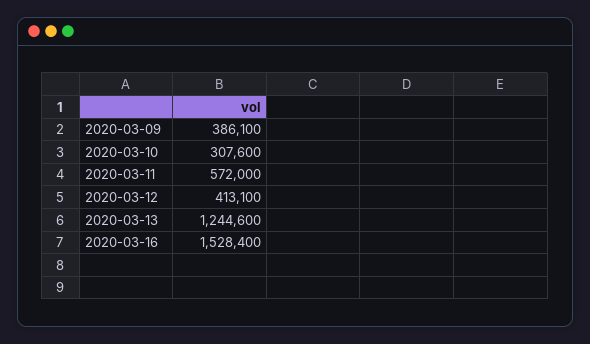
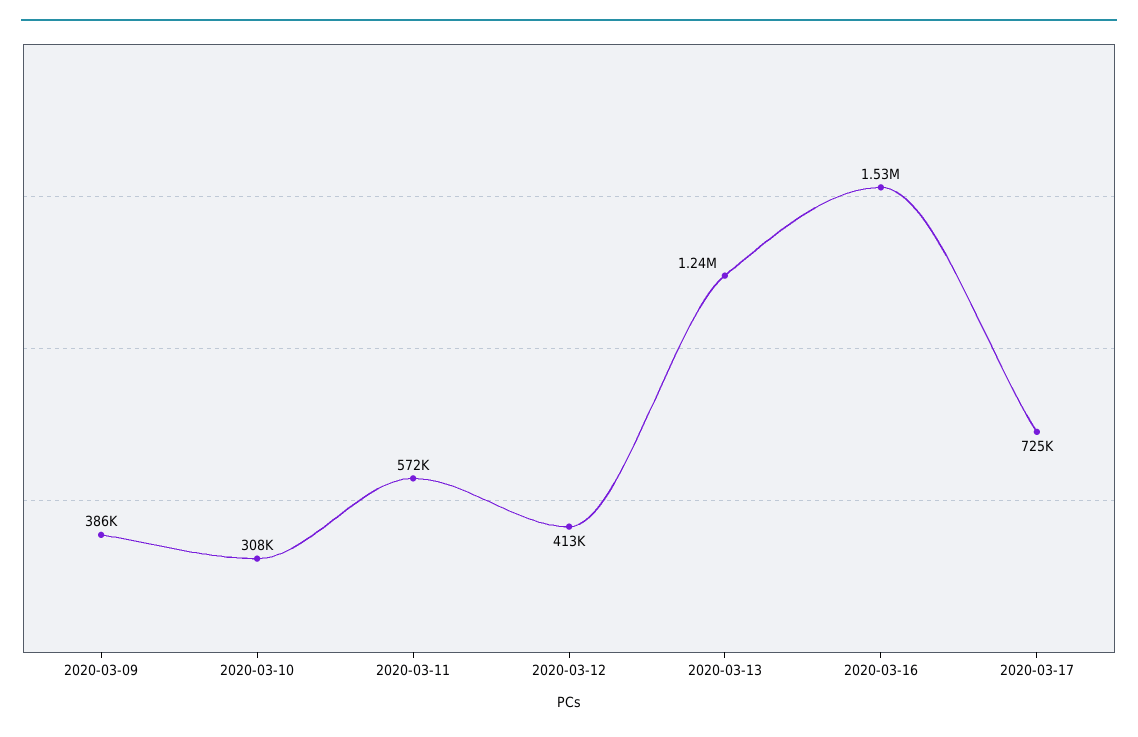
2020-03-17: none -> 725000

